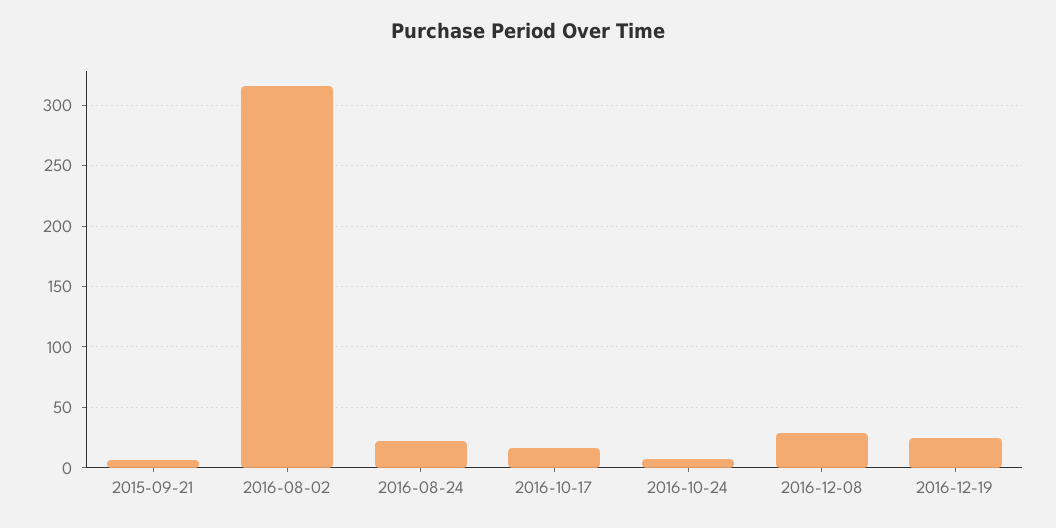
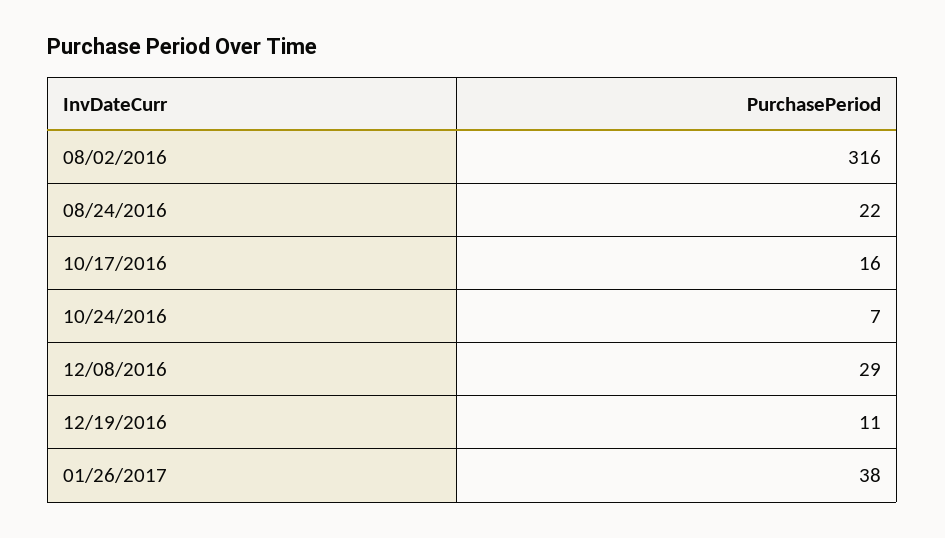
2015-09-21: 5 -> none
2016-12-19: 25 -> 11
01/26/2017: none -> 38

